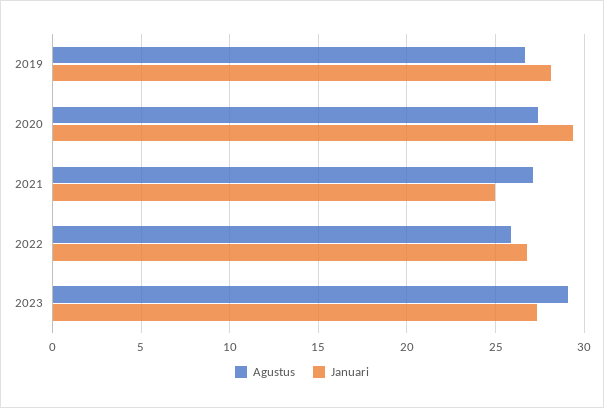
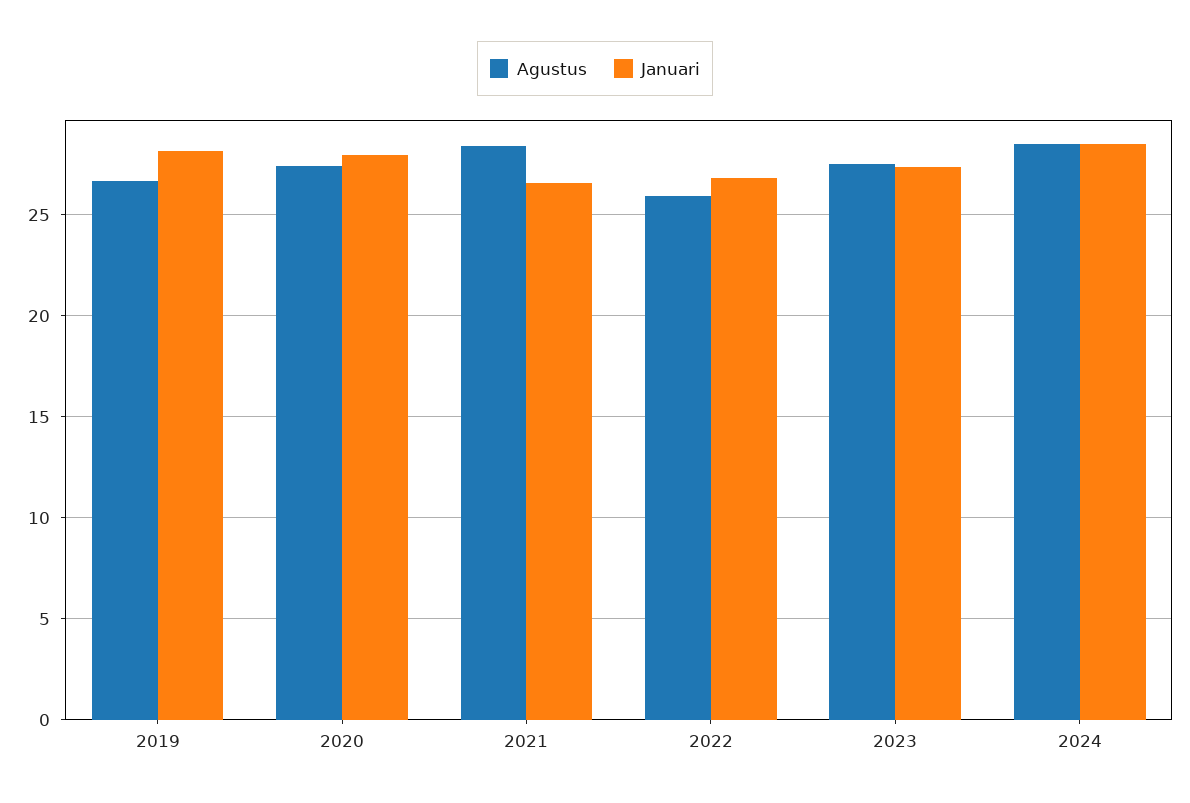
Januari, 2020: 29.5 -> 28
Agustus, 2021: 27 -> 28.5
Januari, 2021: 25 -> 26.5
Agustus, 2023: 29 -> 27.5
Agustus, 2024: none -> 28.5
Januari, 2024: none -> 28.5

